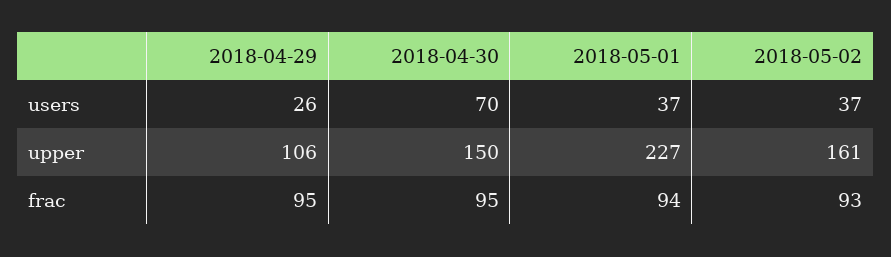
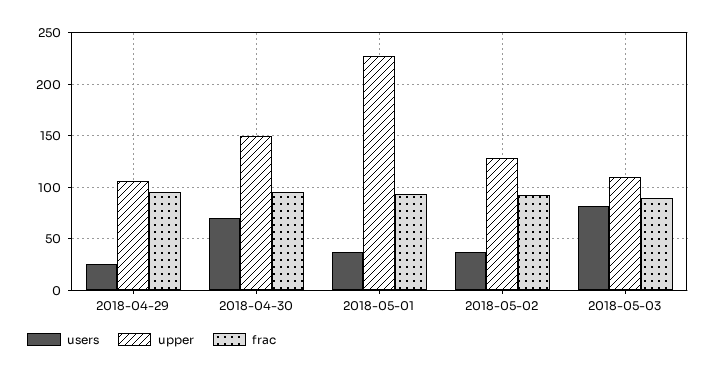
upper, 2018-05-02: 161 -> 130
users, 2018-05-03: none -> 80
upper, 2018-05-03: none -> 110
frac, 2018-05-03: none -> 90

